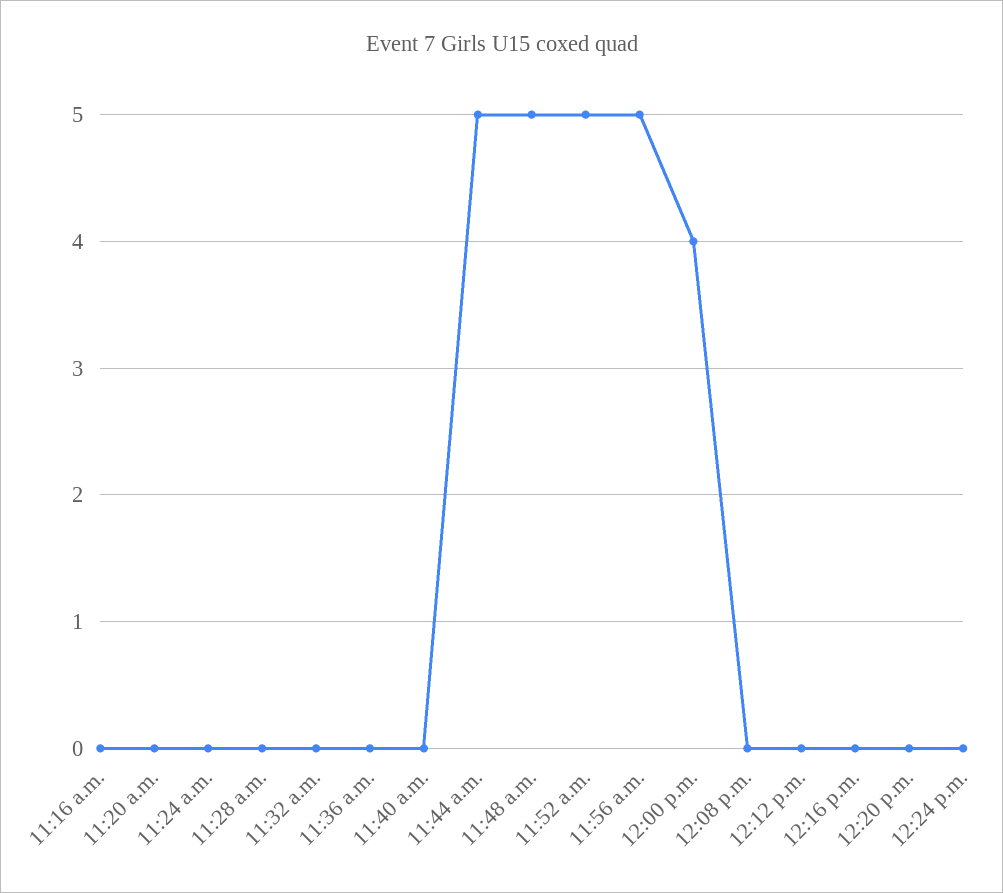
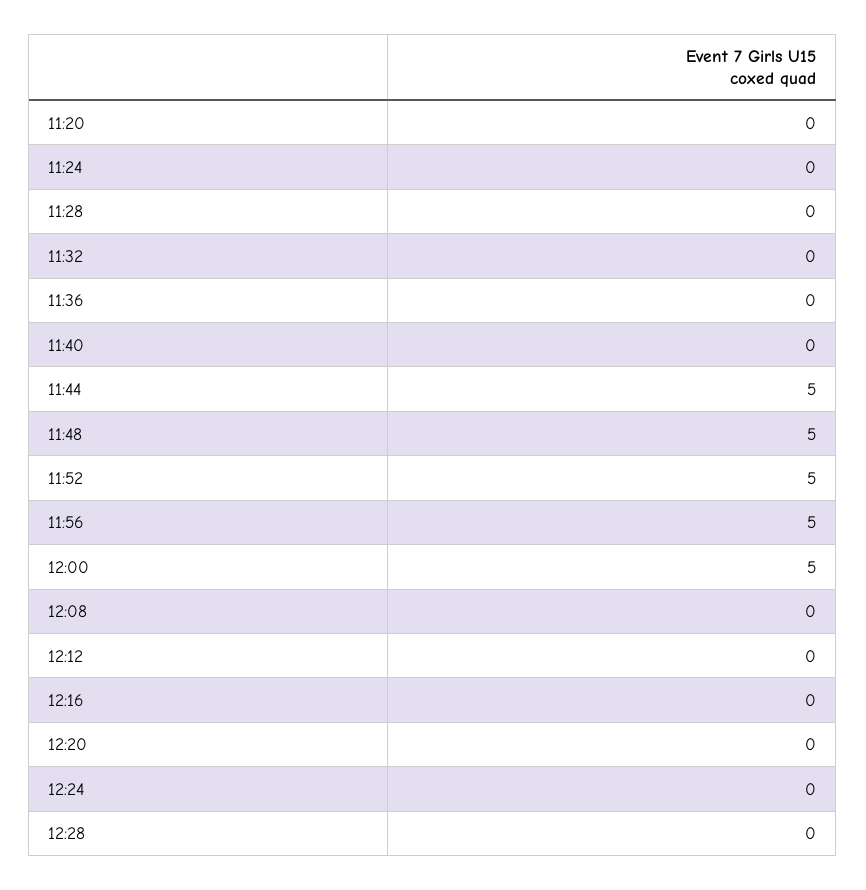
11:16 a.m.: 0 -> none
12:00 p.m.: 4 -> 5
12:28: none -> 0

